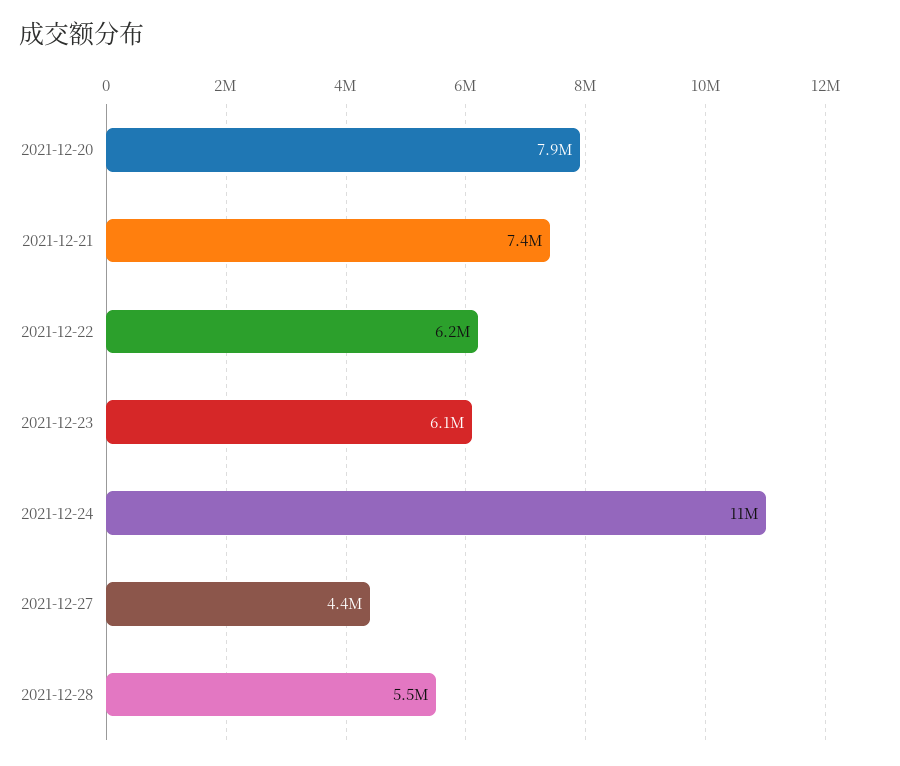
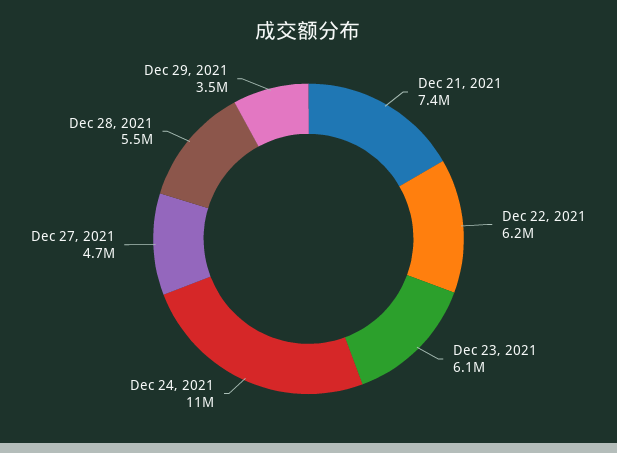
2021-12-20: 7900000 -> none
2021-12-27: 4400000 -> 4700000
Dec 29, 2021: none -> 3500000

